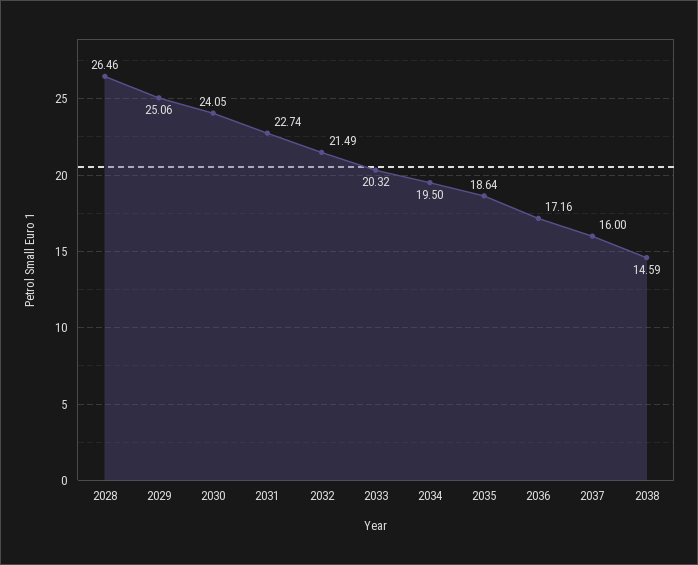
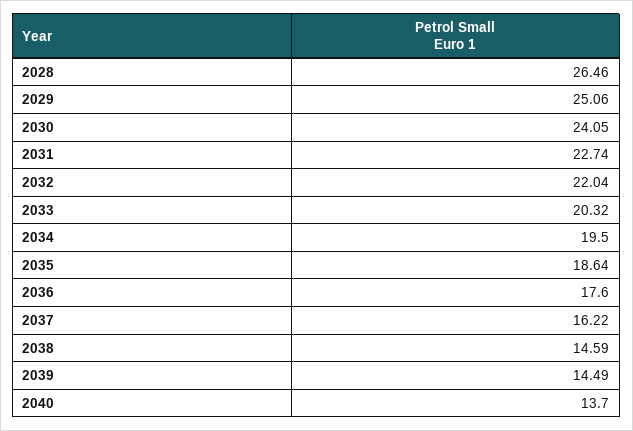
2032: 21.49 -> 22.04
2036: 17.16 -> 17.6
2037: 16 -> 16.22
2039: none -> 14.49
2040: none -> 13.7

